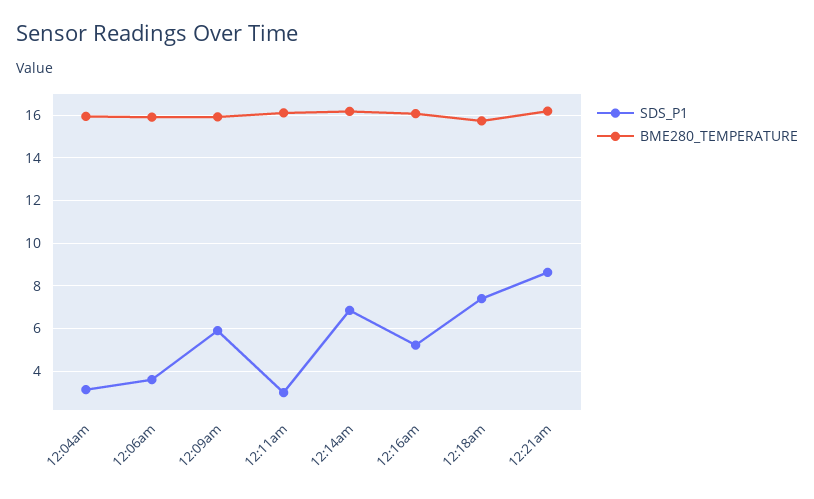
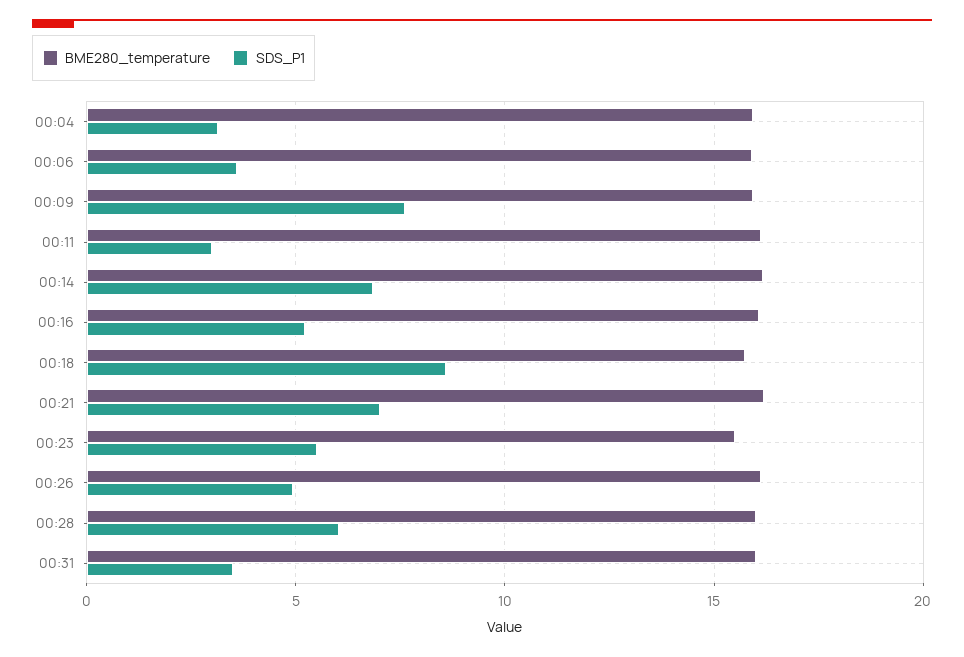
SDS_P1, 12:09am: 6 -> 7.5
SDS_P1, 12:18am: 7.5 -> 8.5
SDS_P1, 12:21am: 8.5 -> 7
BME280_TEMPERATURE, 00:23: none -> 15.5
SDS_P1, 00:23: none -> 5.5
BME280_TEMPERATURE, 00:26: none -> 16
SDS_P1, 00:26: none -> 5
BME280_TEMPERATURE, 00:28: none -> 16
SDS_P1, 00:28: none -> 6
BME280_TEMPERATURE, 00:31: none -> 16
SDS_P1, 00:31: none -> 3.5

